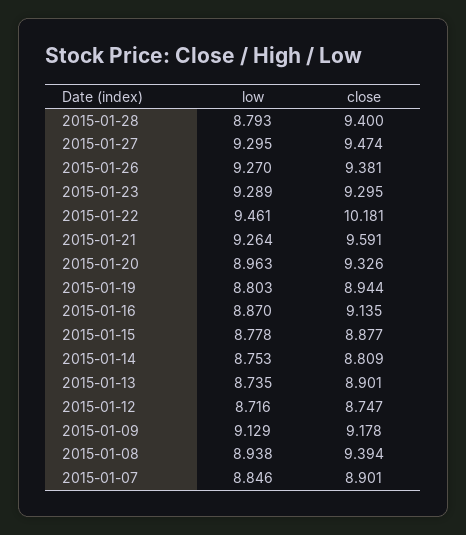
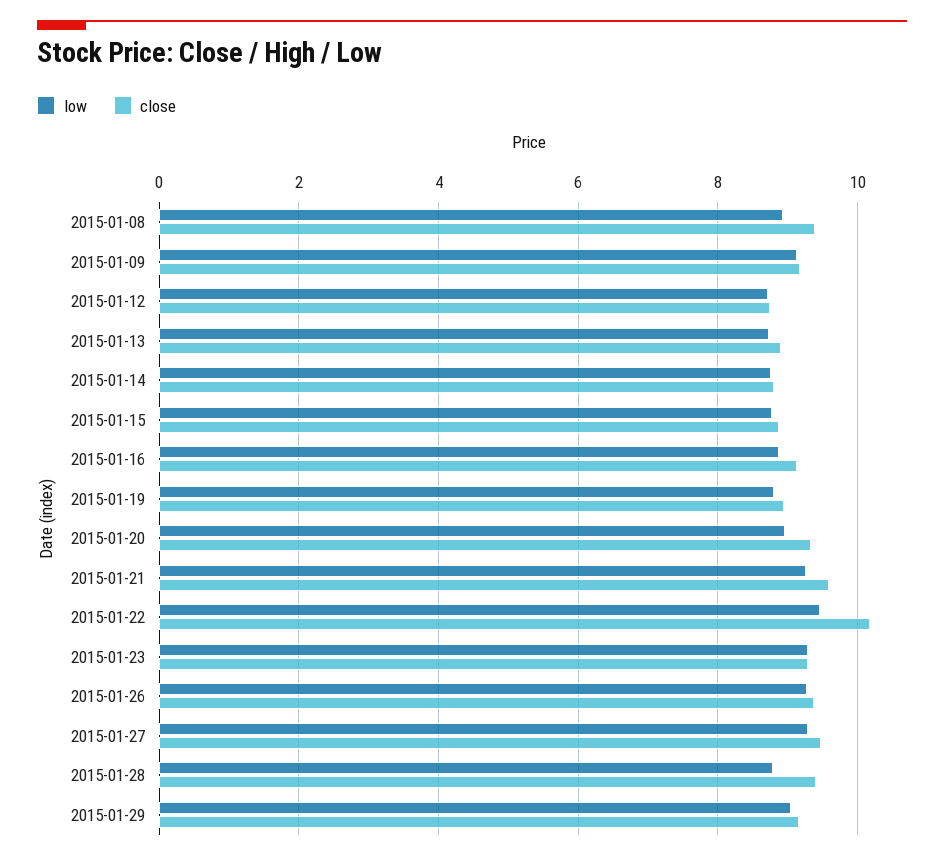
low, 2015-01-07: 8.846 -> none
close, 2015-01-07: 8.901 -> none
low, 2015-01-29: none -> 9
close, 2015-01-29: none -> 9.2

